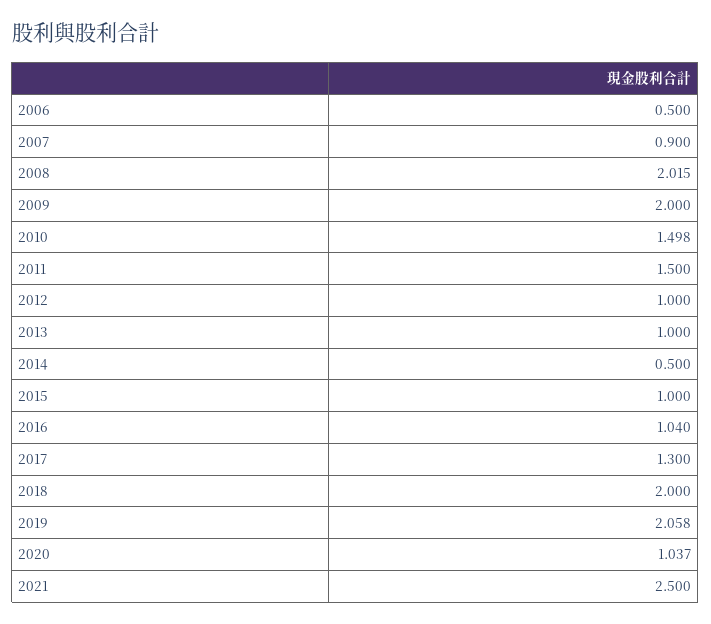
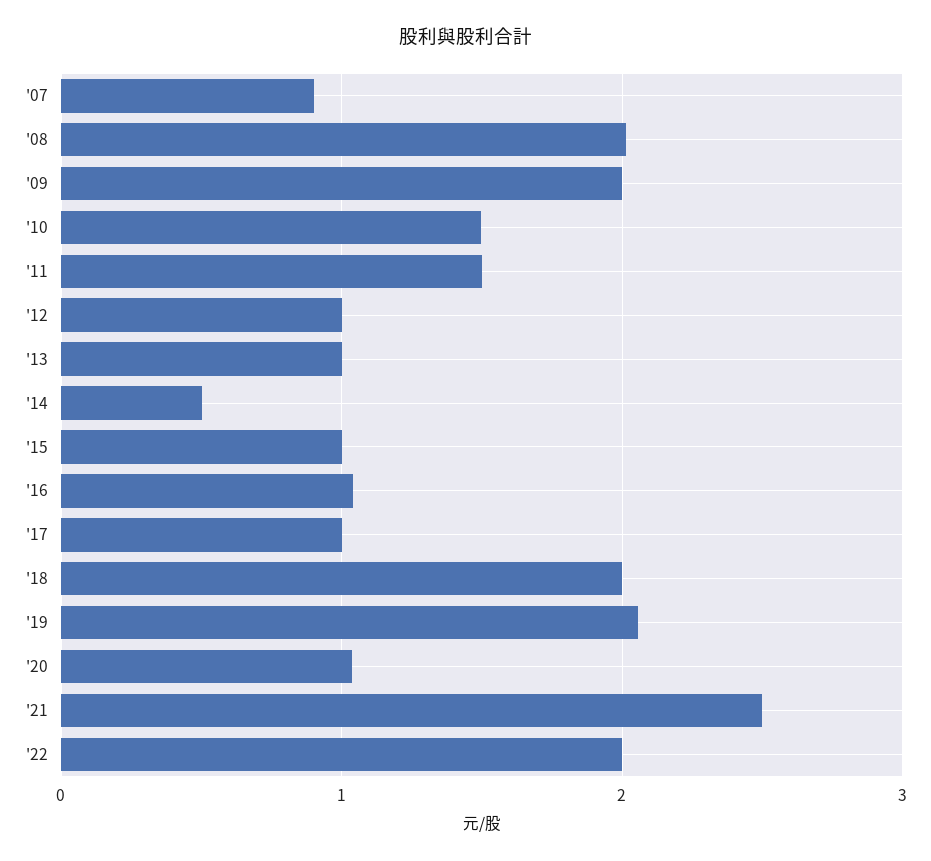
2006: 0.5 -> none
2017: 1.3 -> 1
'22: none -> 2

